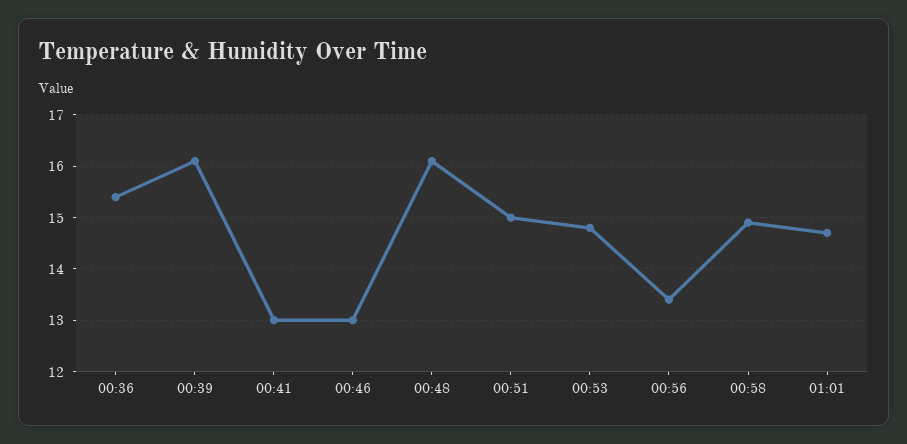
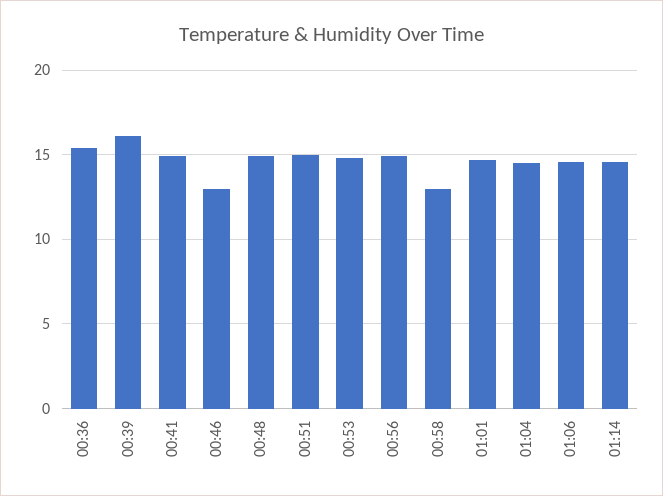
00:41: 13 -> 15
00:48: 16 -> 15
00:56: 13.5 -> 15
00:58: 15 -> 13
01:04: none -> 14.5
01:06: none -> 14.5
01:14: none -> 14.5

